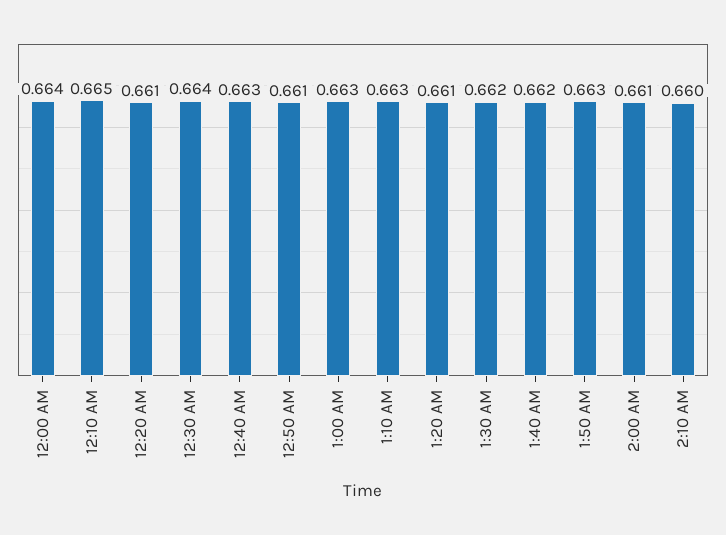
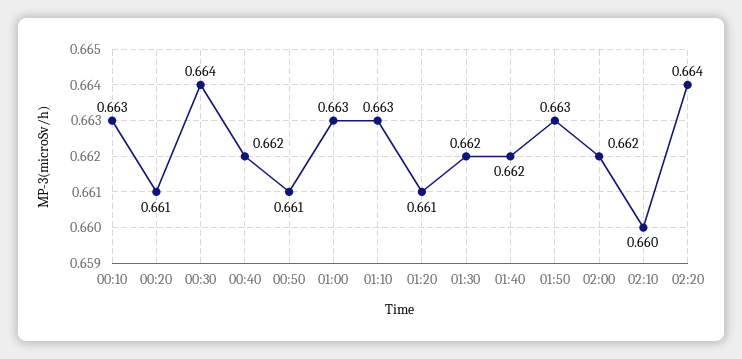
12:00 AM: 0.664 -> none
12:10 AM: 0.665 -> 0.663
12:40 AM: 0.663 -> 0.662
2:00 AM: 0.661 -> 0.662
02:20: none -> 0.664

